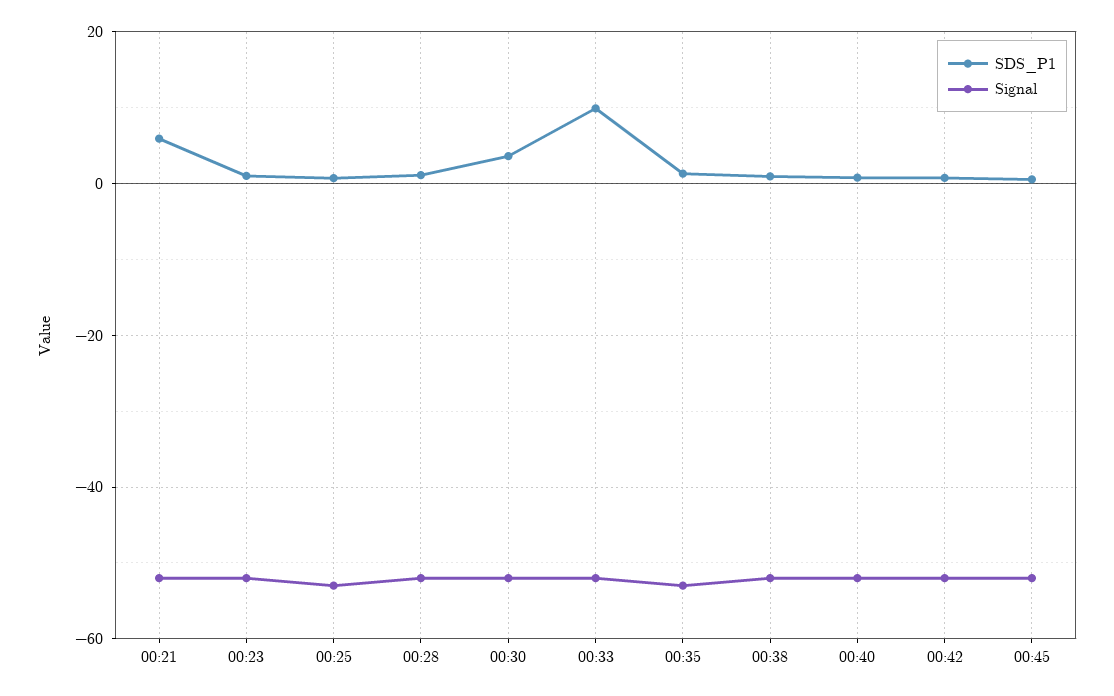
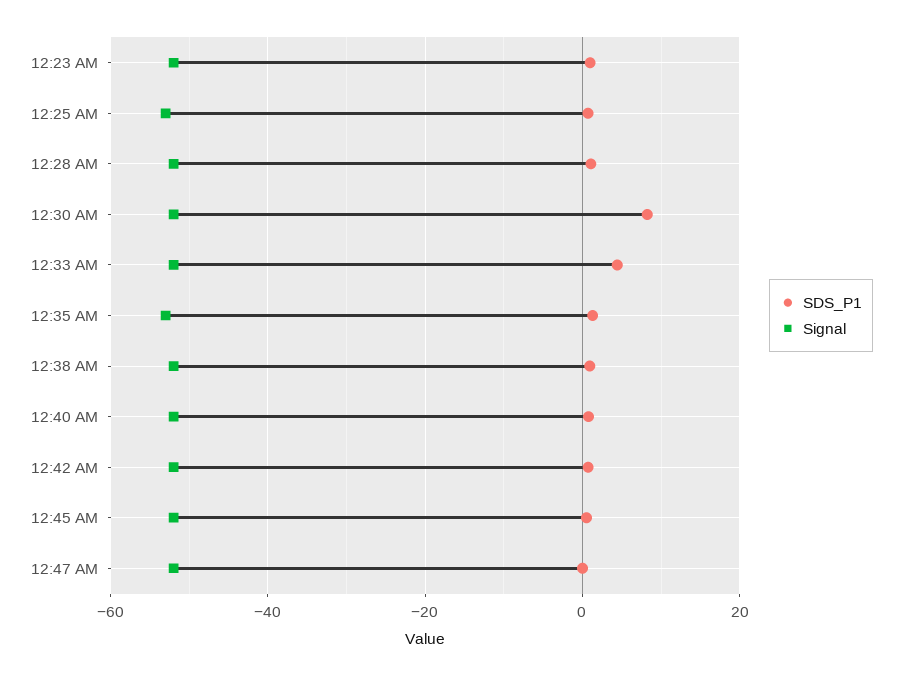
SDS_P1, 00:21: 6 -> none
Signal, 00:21: -52 -> none
SDS_P1, 00:30: 4 -> 8
SDS_P1, 00:33: 10 -> 4
SDS_P1, 12:47 AM: none -> 0
Signal, 12:47 AM: none -> -52

